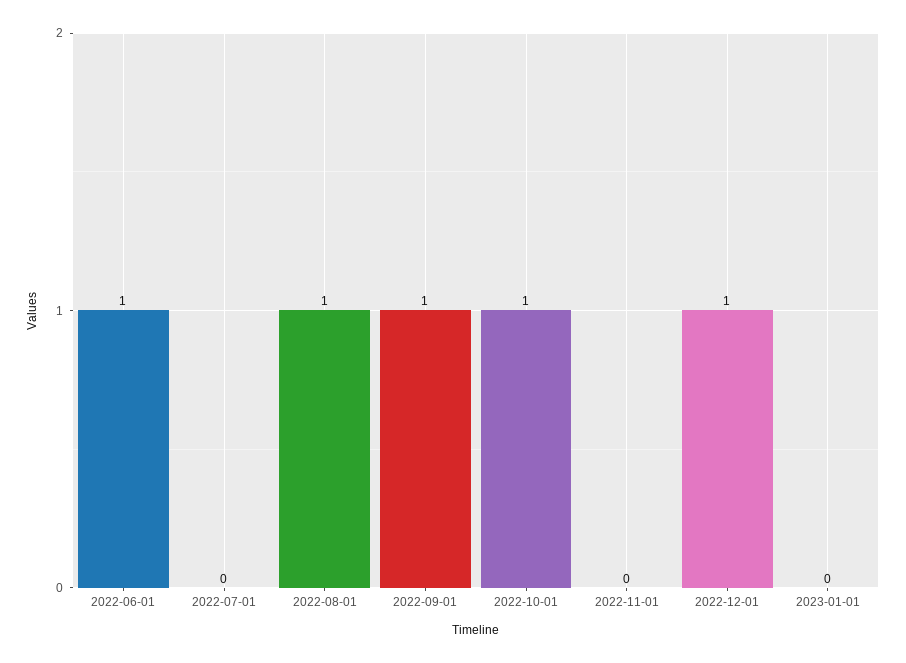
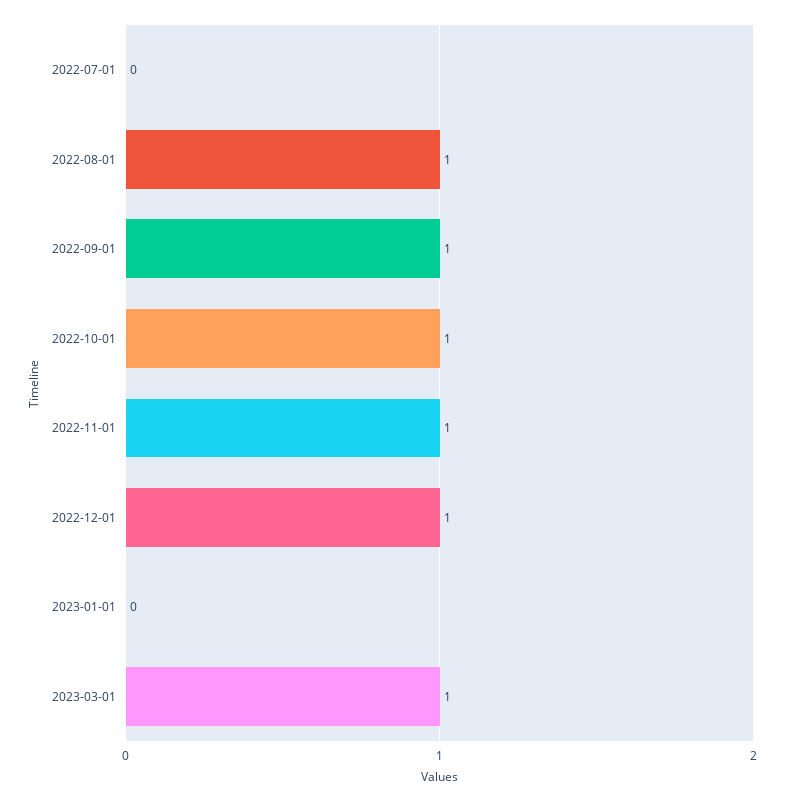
2022-06-01: 1 -> none
2022-11-01: 0 -> 1
2023-03-01: none -> 1

